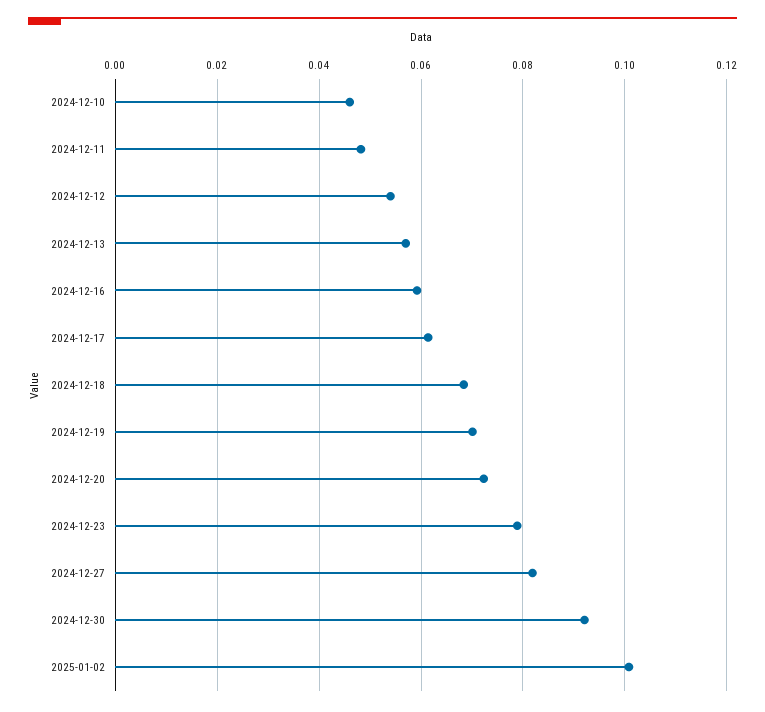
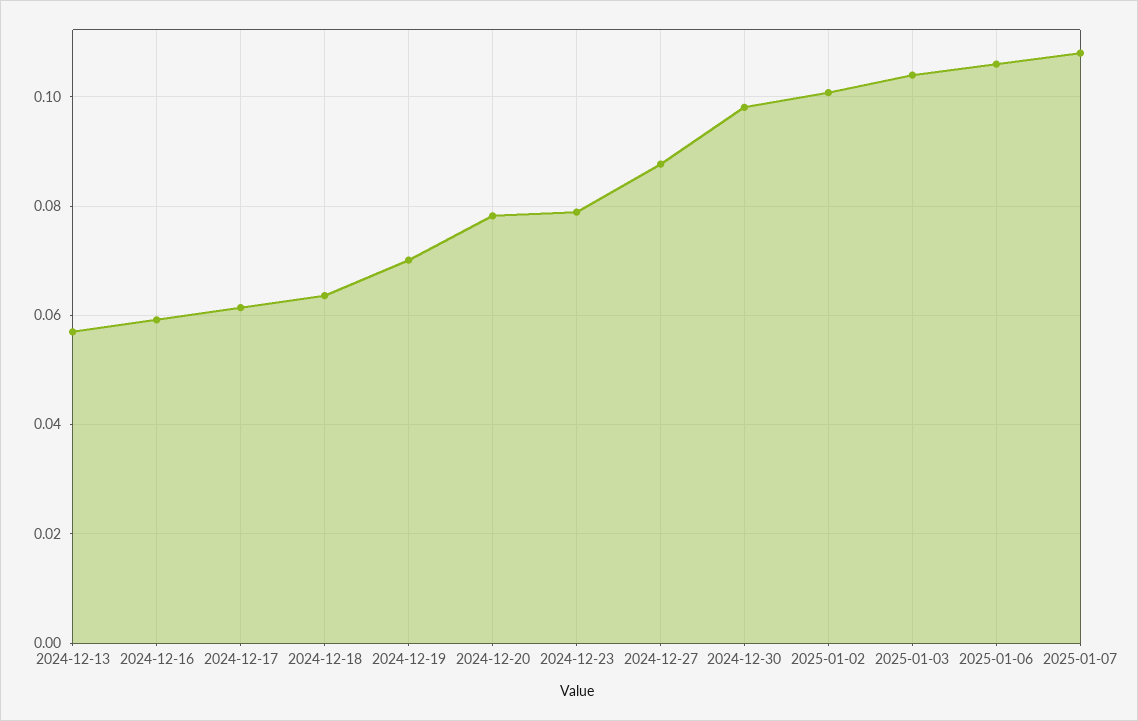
2024-12-10: 0.046 -> none
2024-12-11: 0.048 -> none
2024-12-12: 0.054 -> none
2024-12-18: 0.068 -> 0.064
2024-12-20: 0.072 -> 0.078
2024-12-27: 0.082 -> 0.088
2024-12-30: 0.092 -> 0.098
2025-01-03: none -> 0.104
2025-01-06: none -> 0.106
2025-01-07: none -> 0.108

